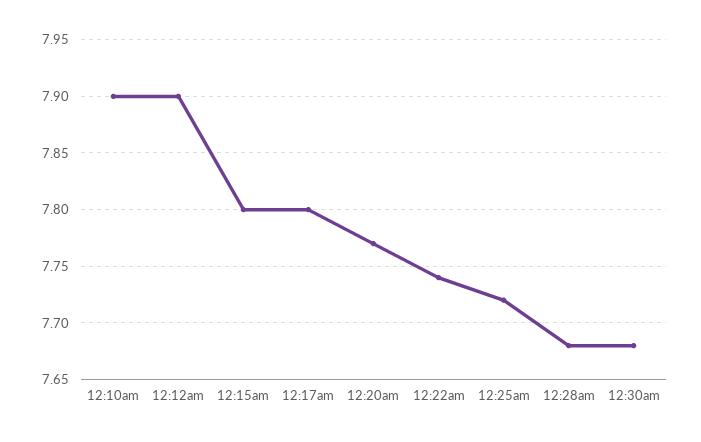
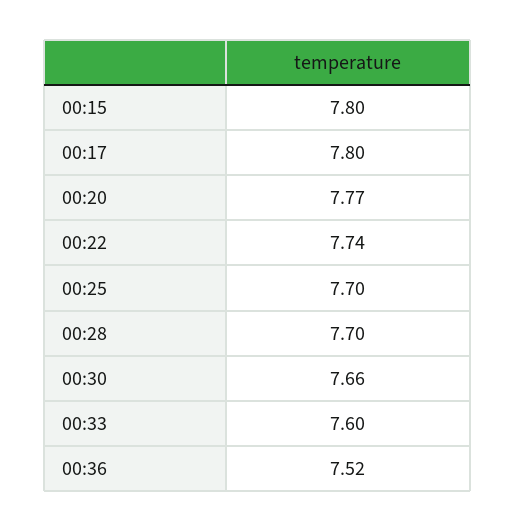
12:10am: 7.9 -> none
12:12am: 7.9 -> none
12:25am: 7.72 -> 7.7
12:28am: 7.68 -> 7.7
12:30am: 7.68 -> 7.66
00:33: none -> 7.6
00:36: none -> 7.52

